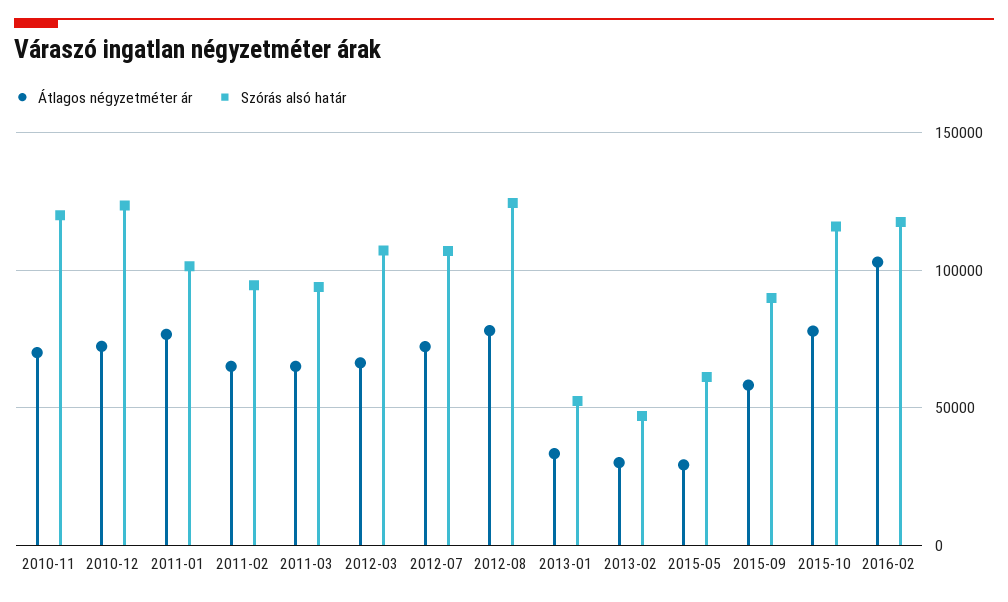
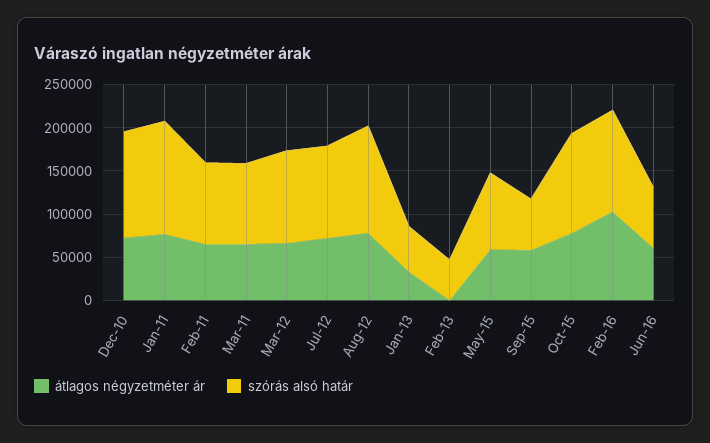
Átlagos négyzetméter ár, 2010-11: 70000 -> none
Szórás alsó határ, 2010-11: 120000 -> none
Szórás alsó határ, 2011-01: 100000 -> 130000
Átlagos négyzetméter ár, 2013-02: 30000 -> 0
Átlagos négyzetméter ár, 2015-05: 30000 -> 60000
Szórás alsó határ, 2015-05: 60000 -> 90000
Szórás alsó határ, 2015-09: 90000 -> 60000
Átlagos négyzetméter ár, Jun-16: none -> 60000
Szórás alsó határ, Jun-16: none -> 70000

